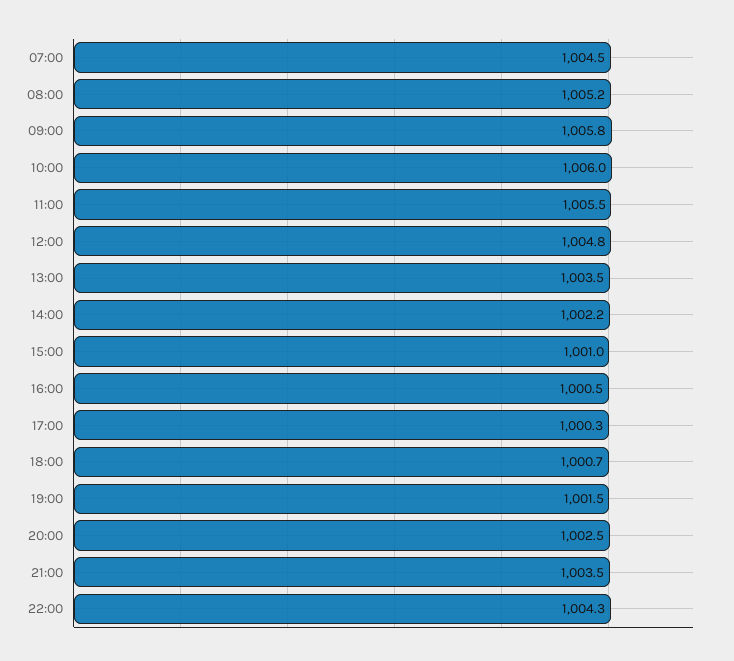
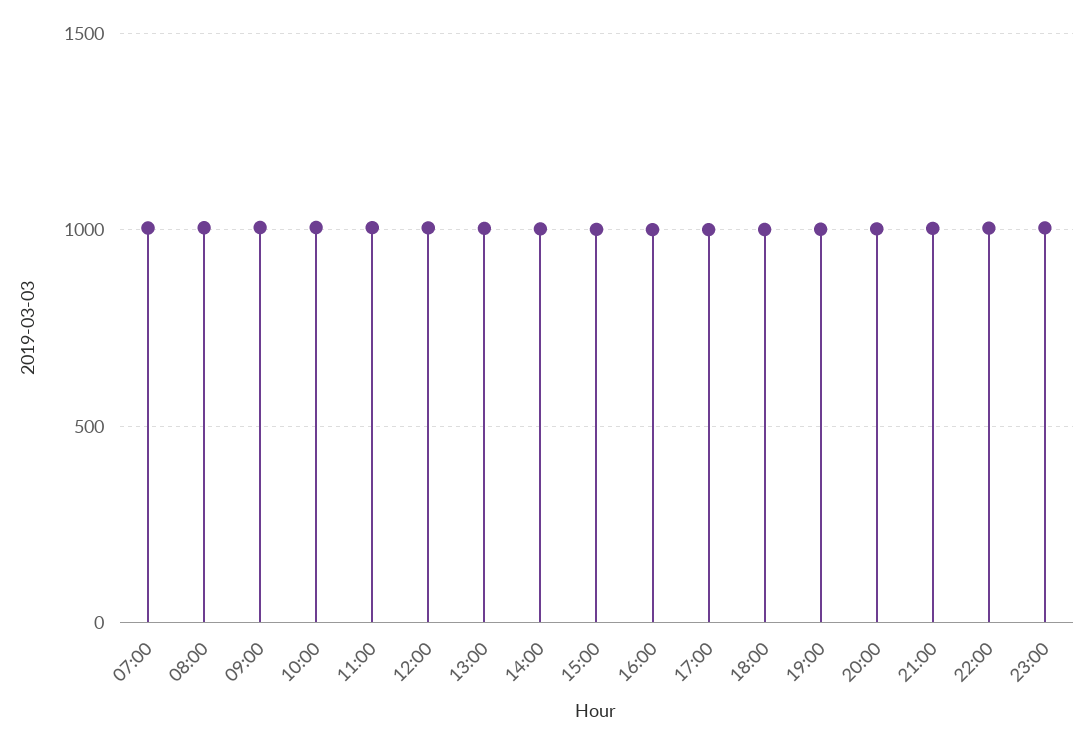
23:00: none -> 1000

